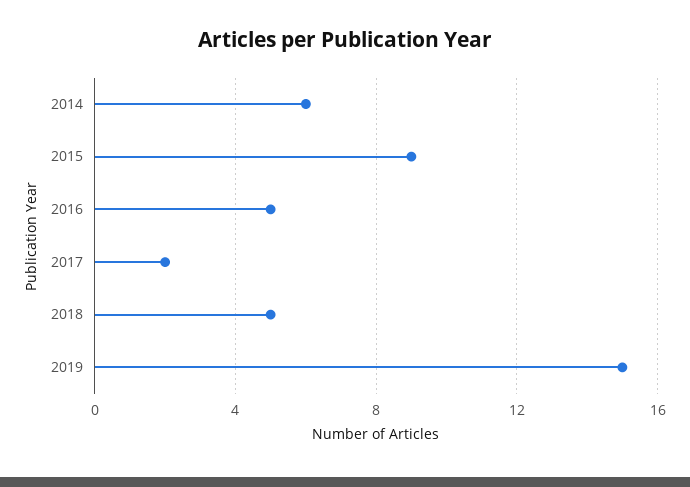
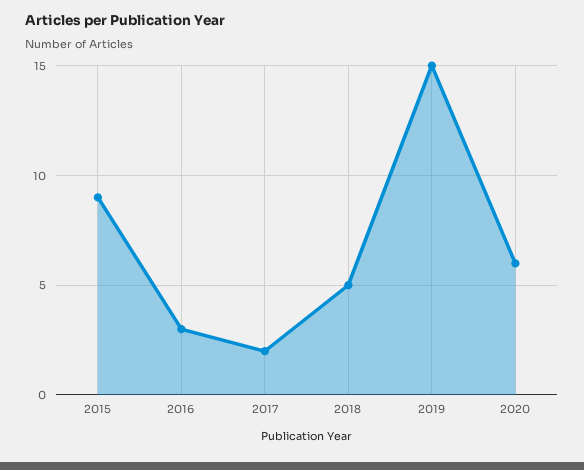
2014: 6 -> none
2016: 5 -> 3
2020: none -> 6

